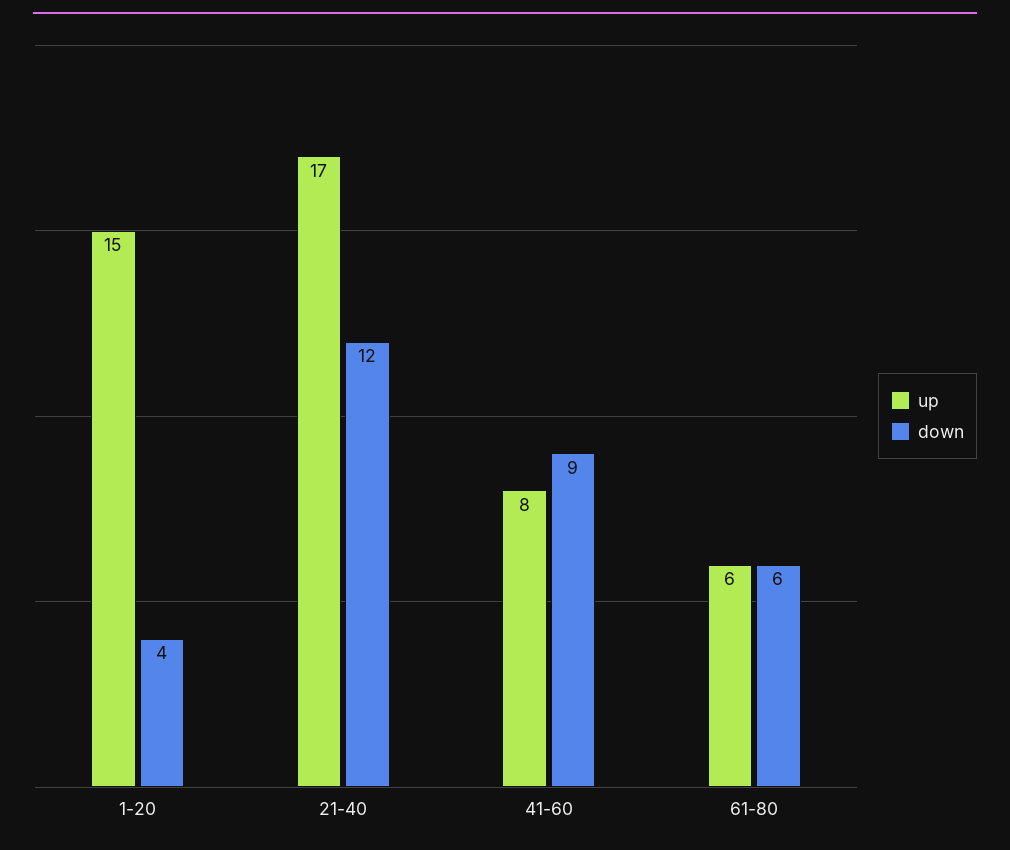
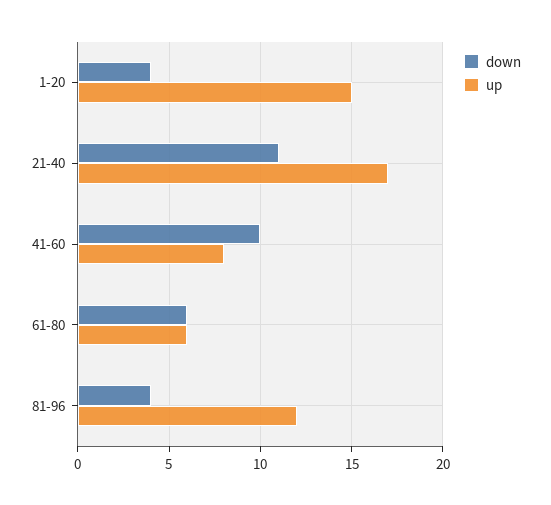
down, 21-40: 12 -> 11
down, 41-60: 9 -> 10
down, 81-96: none -> 4
up, 81-96: none -> 12

